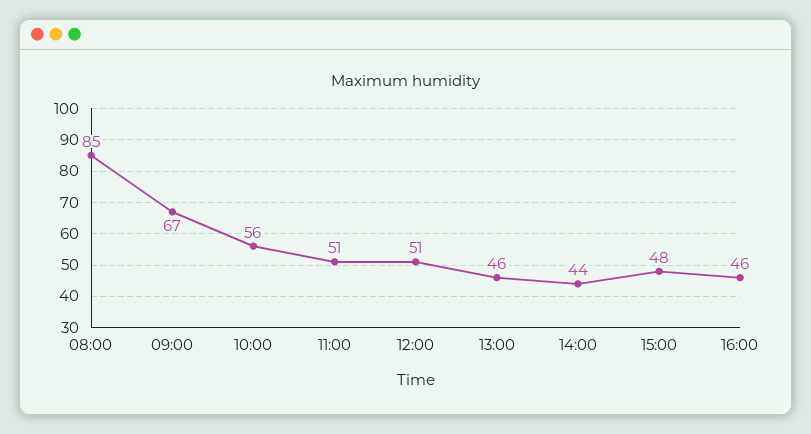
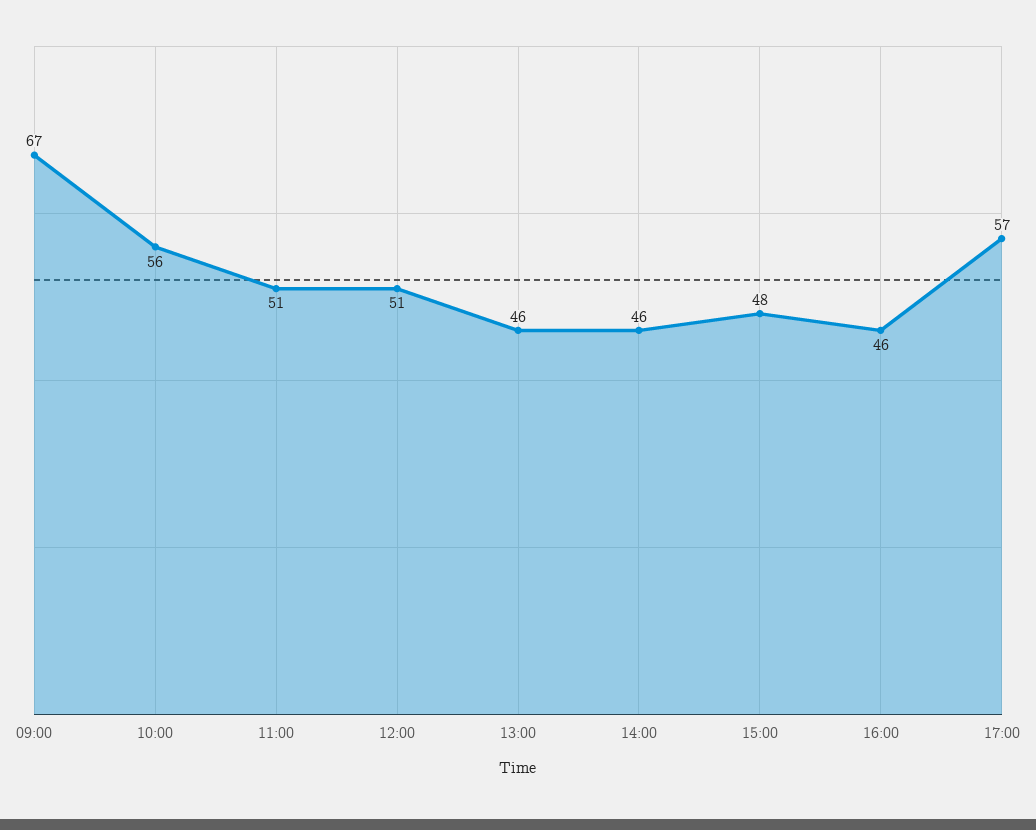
08:00: 85 -> none
14:00: 44 -> 46
17:00: none -> 57

